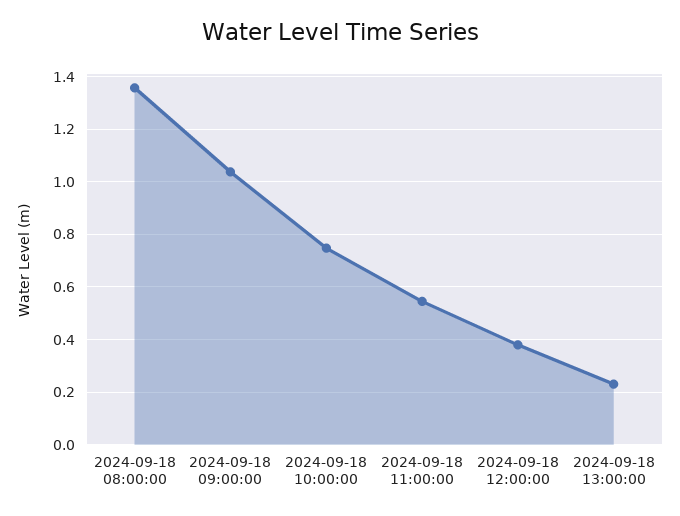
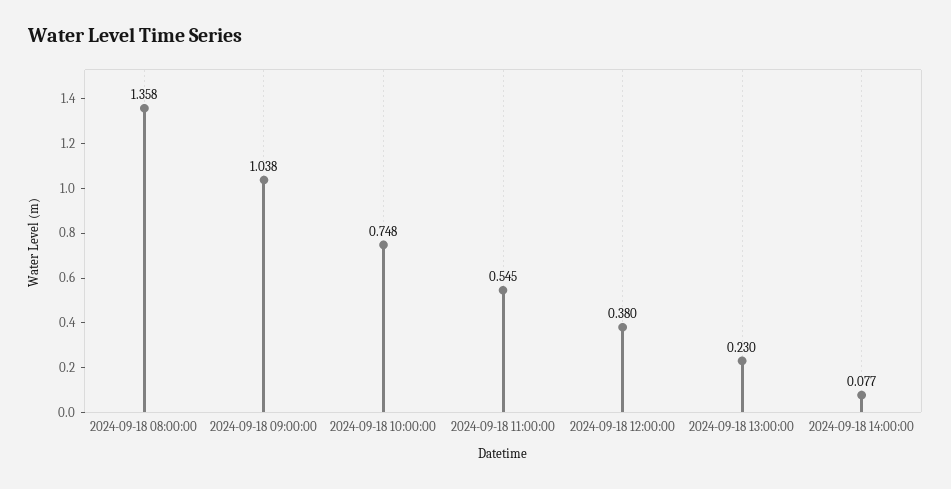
2024-09-18 14:00:00: none -> 0.077

